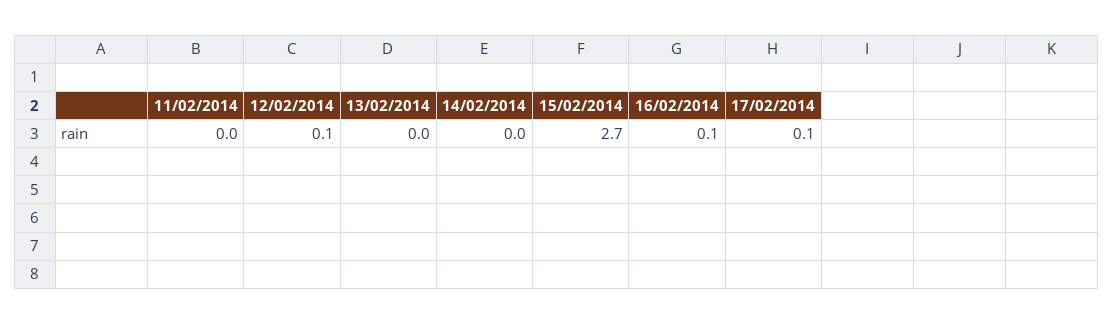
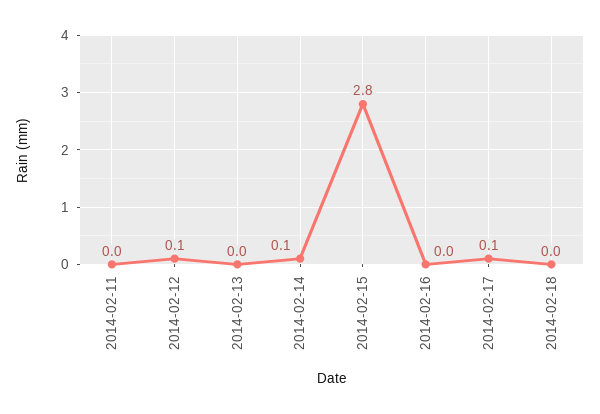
14/02/2014: 0 -> 0.1
15/02/2014: 2.7 -> 2.8
16/02/2014: 0.1 -> 0
2014-02-18: none -> 0

